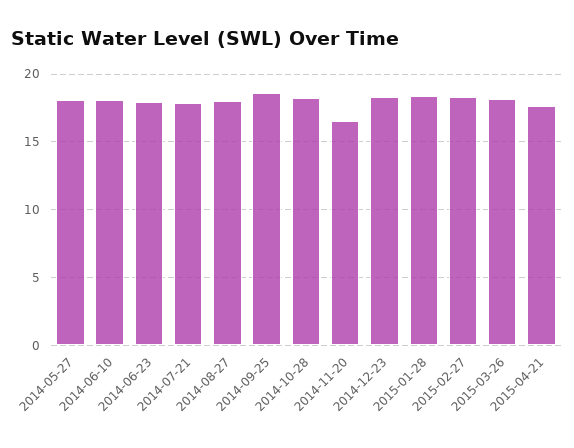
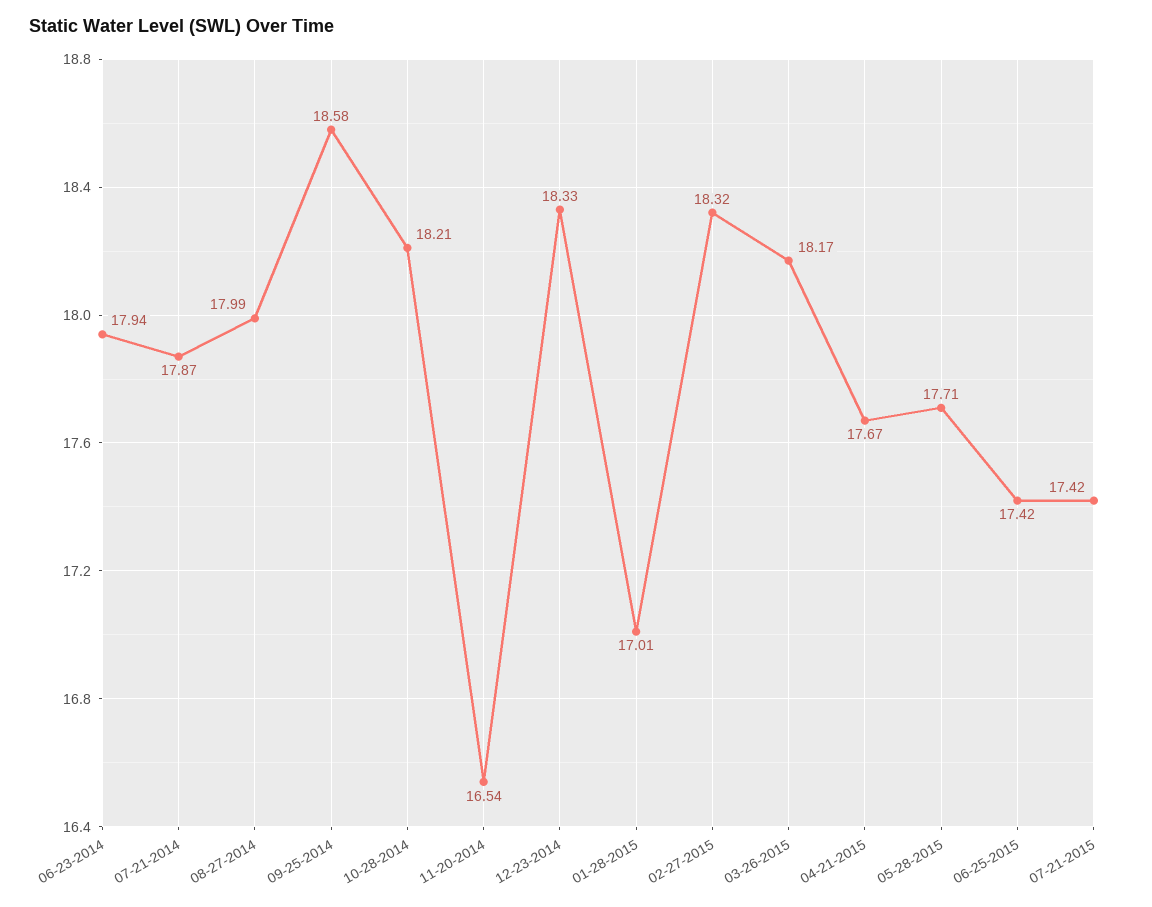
2014-05-27: 18 -> none
2014-06-10: 18 -> none
2015-01-28: 18.5 -> 17.01
05-28-2015: none -> 17.71
06-25-2015: none -> 17.42
07-21-2015: none -> 17.42

